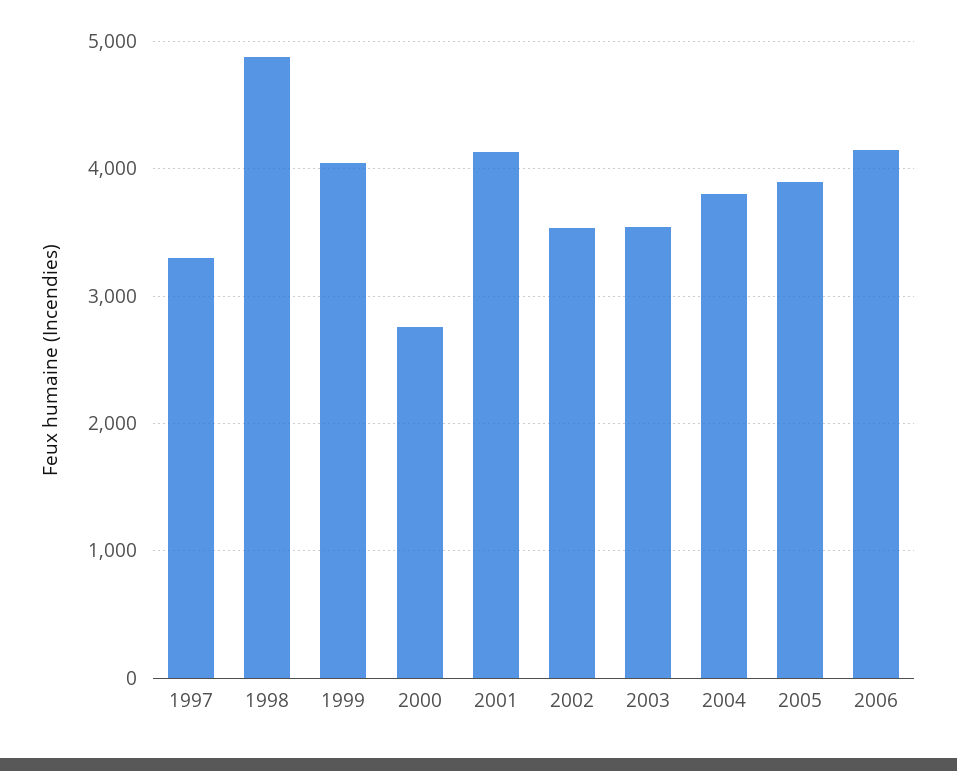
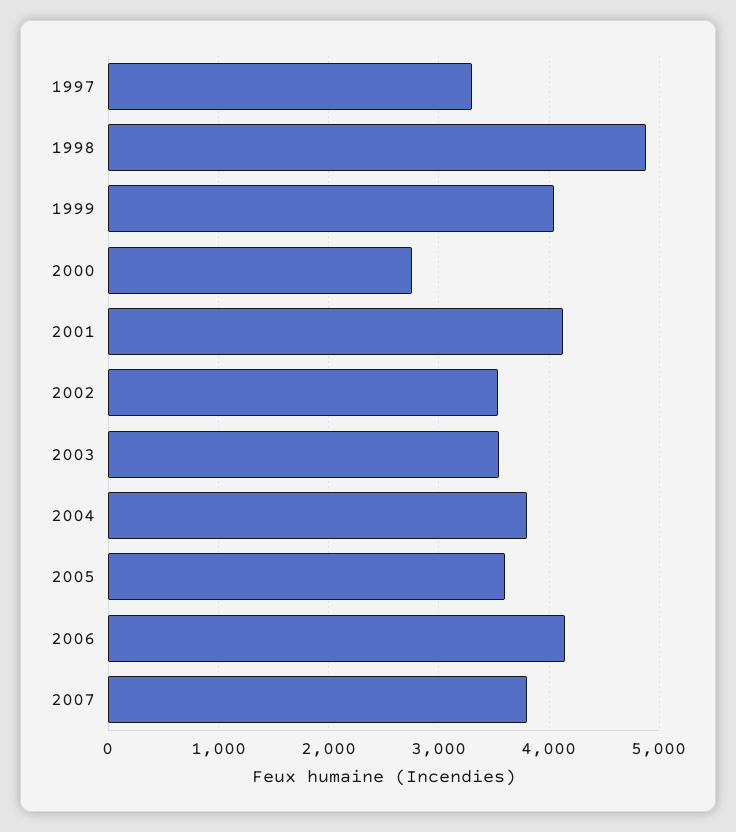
2005: 3900 -> 3600
2007: none -> 3800

